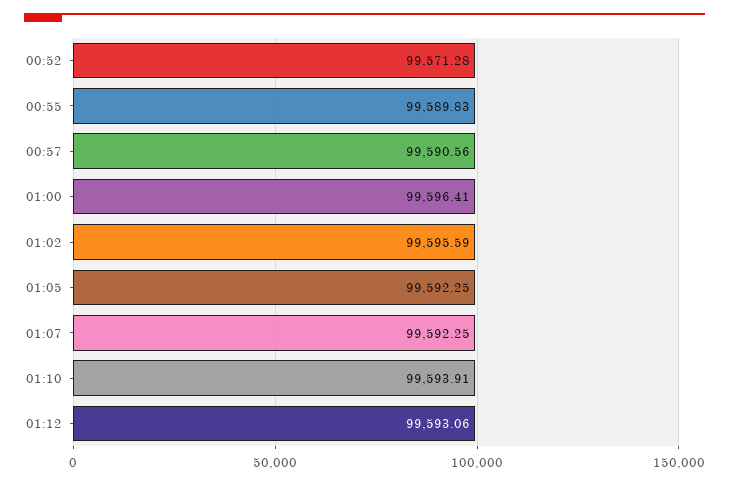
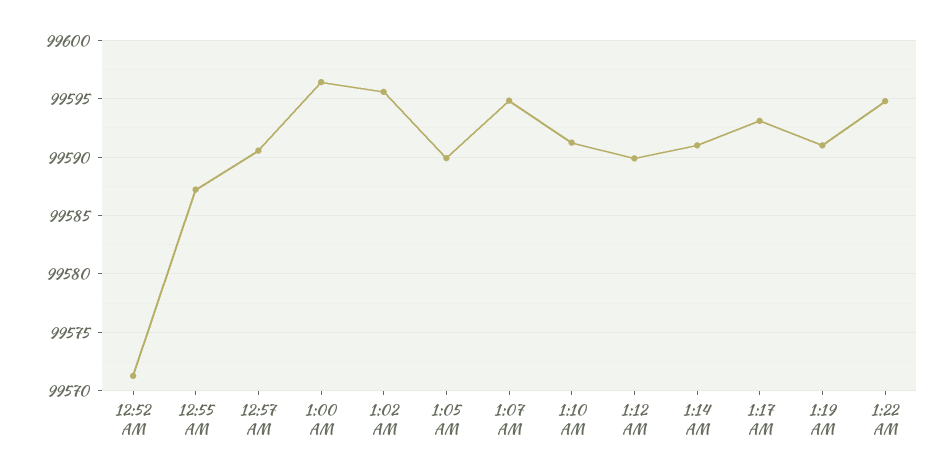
00:55: 99589.83 -> 99587
01:05: 99592.25 -> 99590
01:07: 99592.25 -> 99595
01:10: 99593.91 -> 99591
01:12: 99593.06 -> 99590
1:14 AM: none -> 99591
1:17 AM: none -> 99593
1:19 AM: none -> 99591
1:22 AM: none -> 99595

